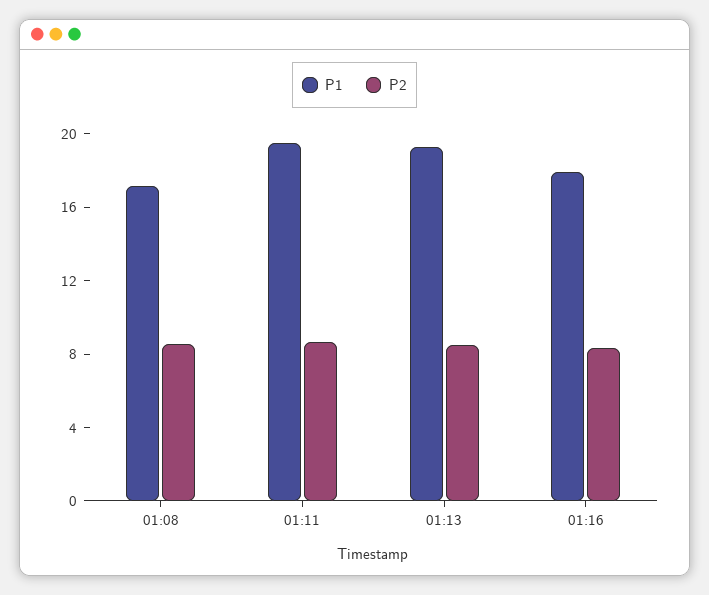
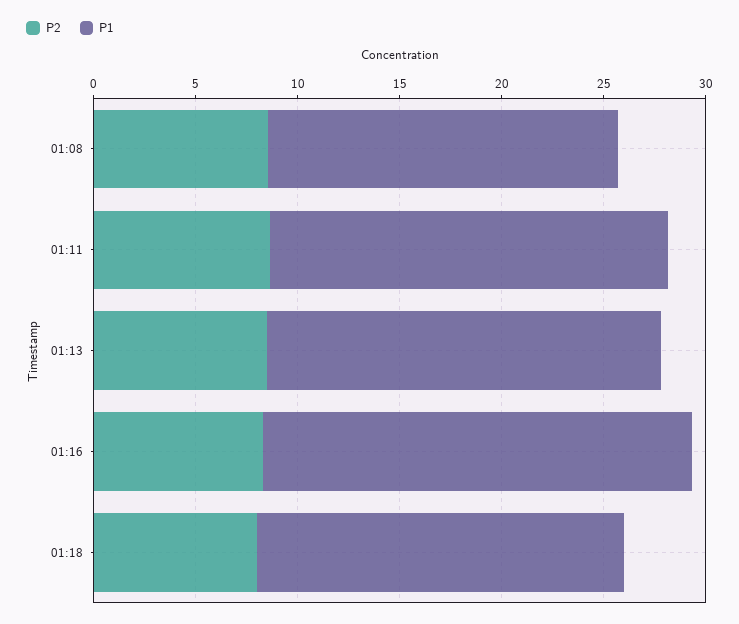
P1, 01:16: 18 -> 21
P2, 01:18: none -> 8
P1, 01:18: none -> 18

